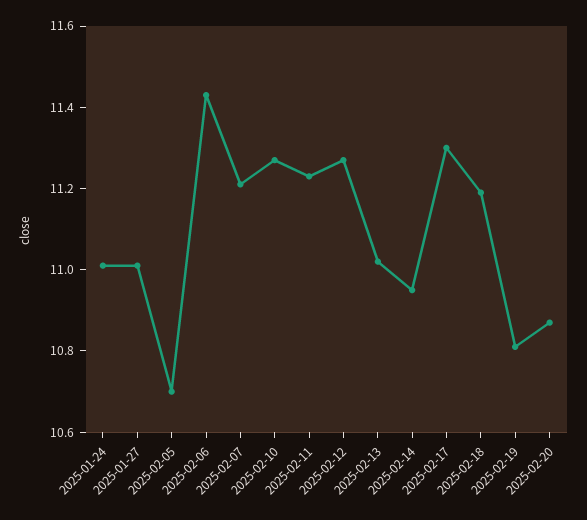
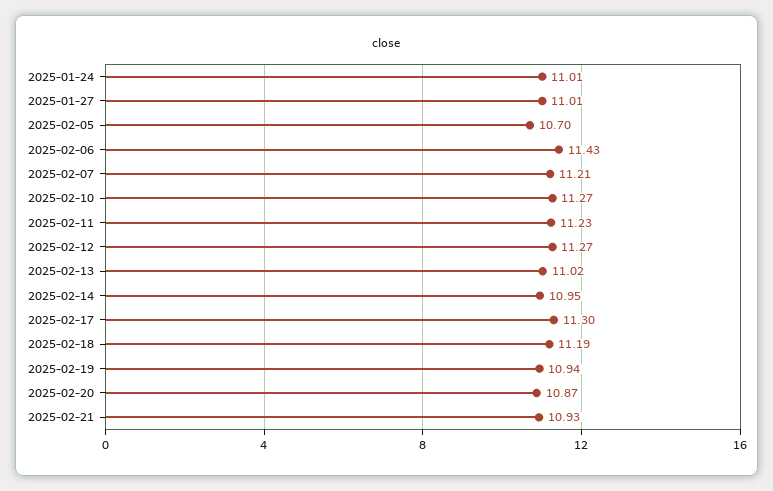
2025-02-19: 10.8 -> 10.94
2025-02-21: none -> 10.93

